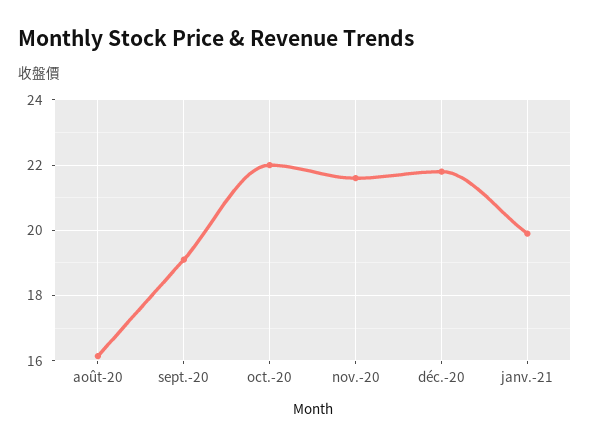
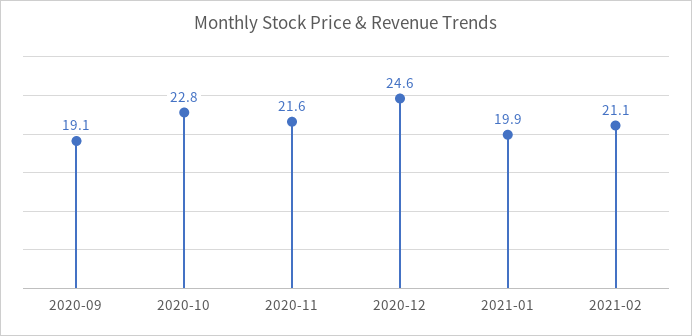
août-20: 16.2 -> none
oct.-20: 22 -> 22.8
déc.-20: 21.8 -> 24.6
2021-02: none -> 21.1

